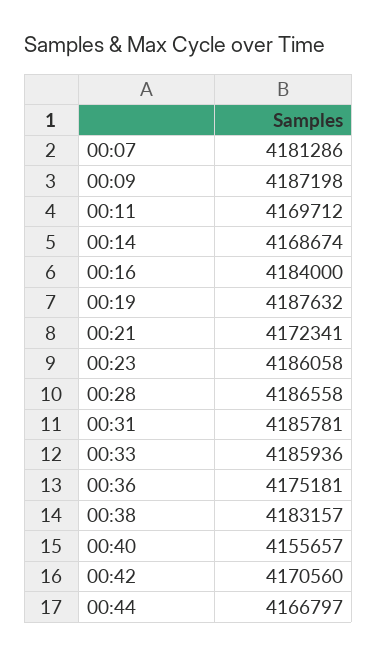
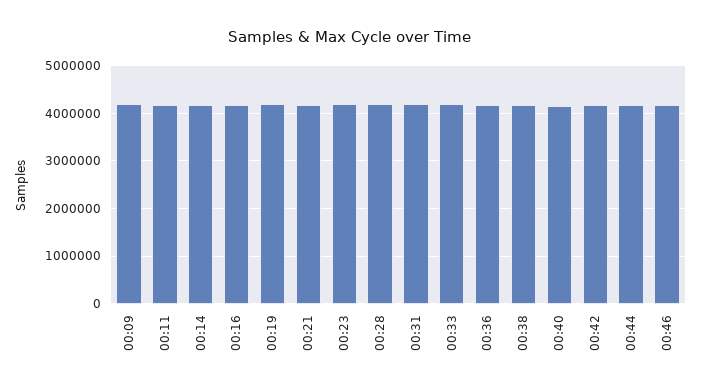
00:07: 4181286 -> none
00:46: none -> 4200000

